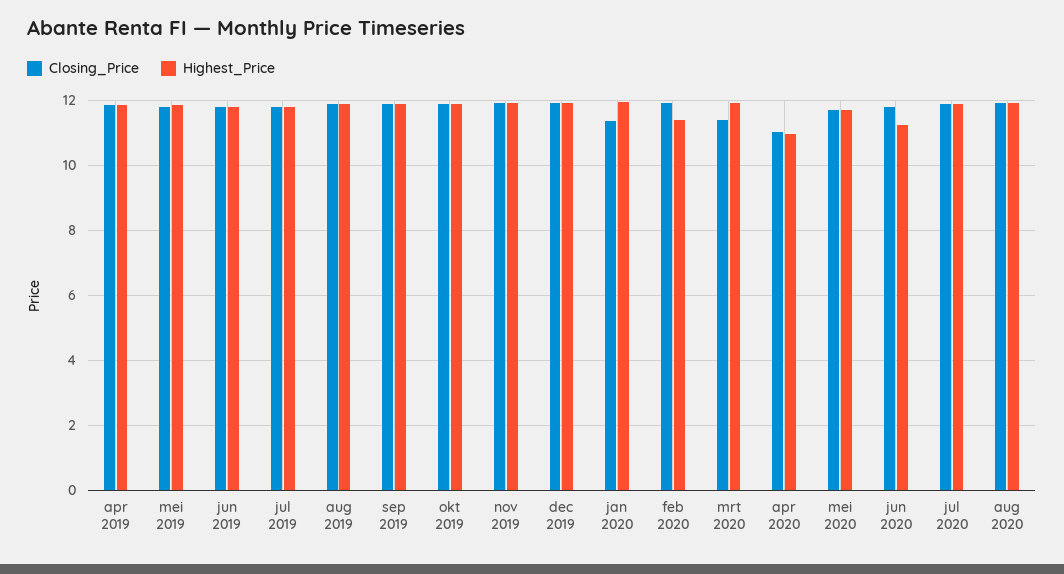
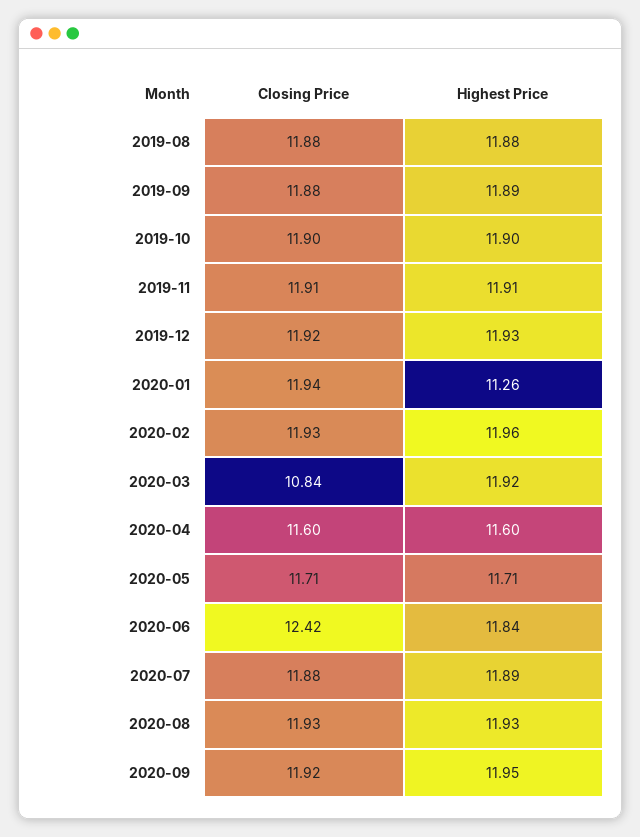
Closing_Price, apr 2019: 11.8 -> none
Highest_Price, apr 2019: 11.8 -> none
Closing_Price, mei 2019: 11.8 -> none
Highest_Price, mei 2019: 11.8 -> none
Closing_Price, jun 2019: 11.8 -> none
Highest_Price, jun 2019: 11.8 -> none
Closing_Price, jul 2019: 11.8 -> none
Highest_Price, jul 2019: 11.8 -> none
Closing_Price, jan 2020: 11.4 -> 11.94
Highest_Price, jan 2020: 12 -> 11.26
Highest_Price, feb 2020: 11.4 -> 11.96
Closing_Price, mrt 2020: 11.4 -> 10.84
Closing_Price, apr 2020: 11 -> 11.6
Highest_Price, apr 2020: 11 -> 11.6
Closing_Price, jun 2020: 11.8 -> 12.42
Highest_Price, jun 2020: 11.2 -> 11.84
Closing_Price, 2020-09: none -> 11.92
Highest_Price, 2020-09: none -> 11.95

